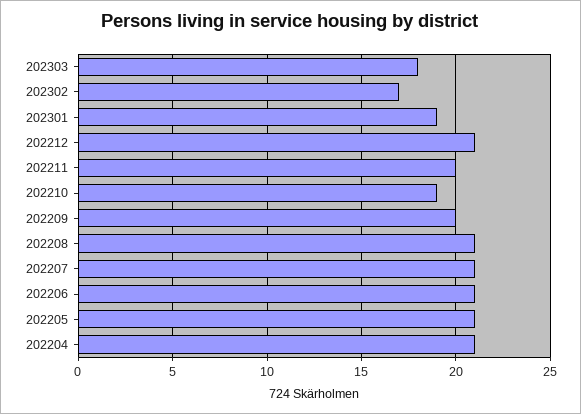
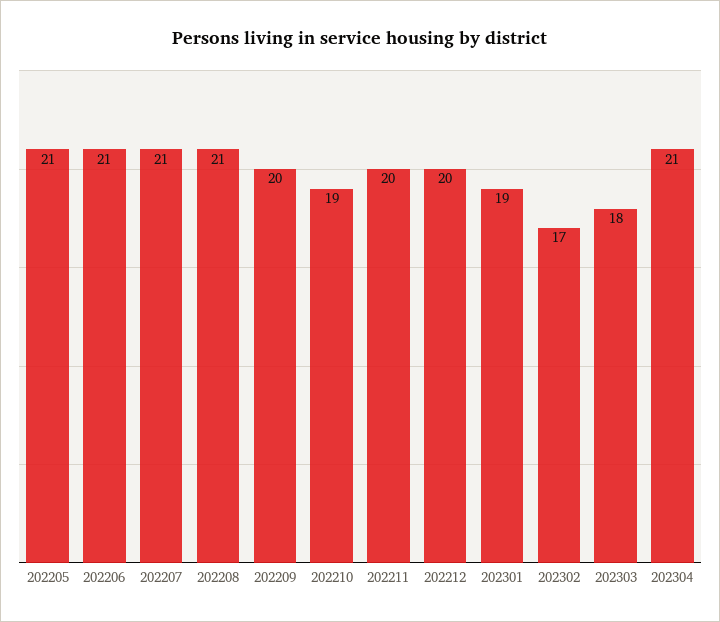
202212: 21 -> 20
202204: 21 -> none
202304: none -> 21

